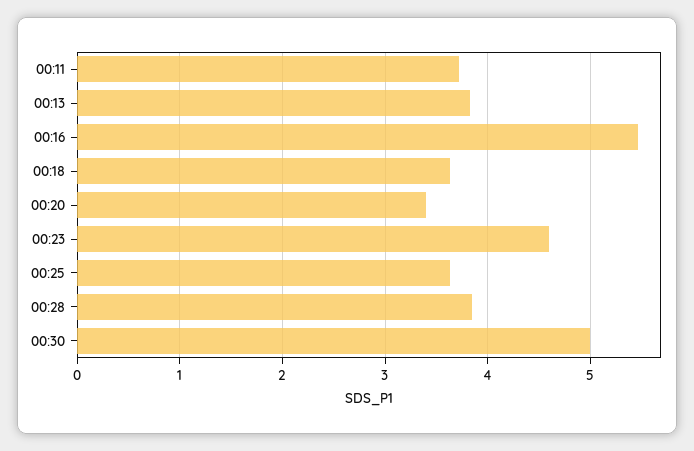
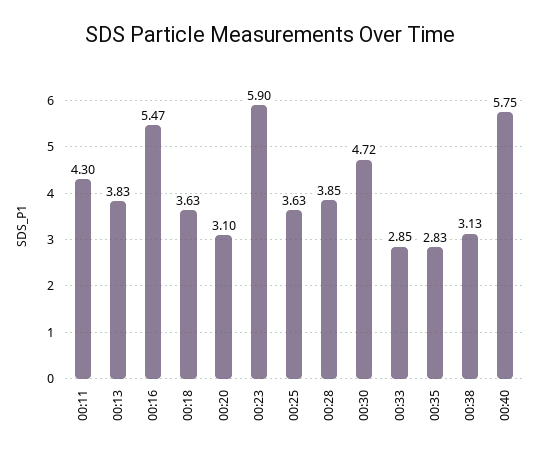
00:11: 3.7 -> 4.3
00:20: 3.4 -> 3.1
00:23: 4.6 -> 5.9
00:30: 5 -> 4.72
00:33: none -> 2.85
00:35: none -> 2.83
00:38: none -> 3.13
00:40: none -> 5.75

